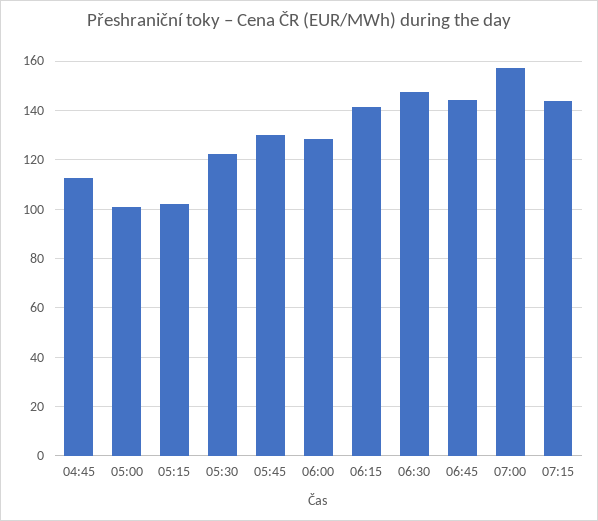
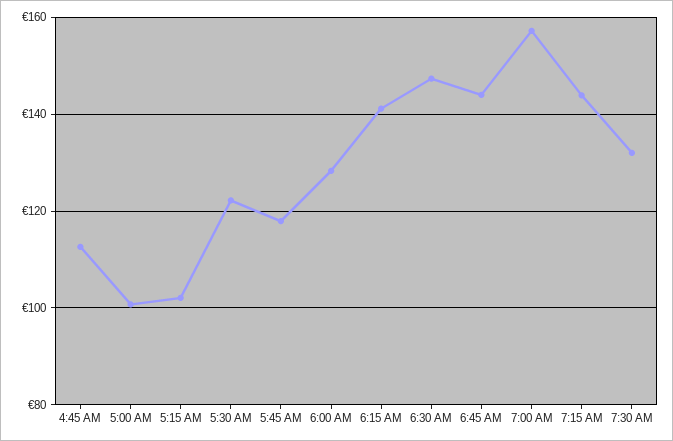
05:45: 130 -> 118
7:30 AM: none -> 132

